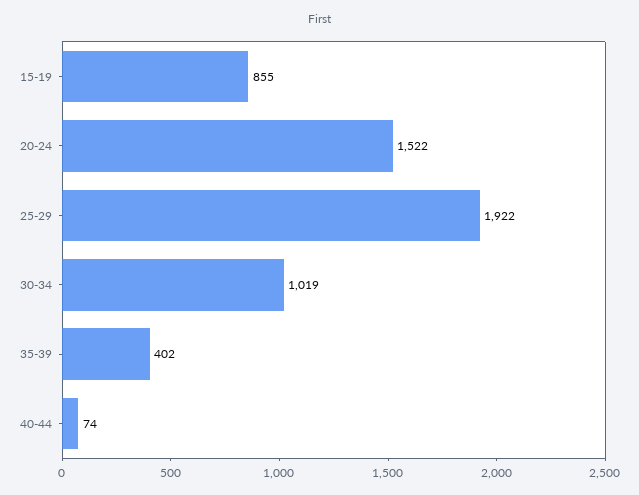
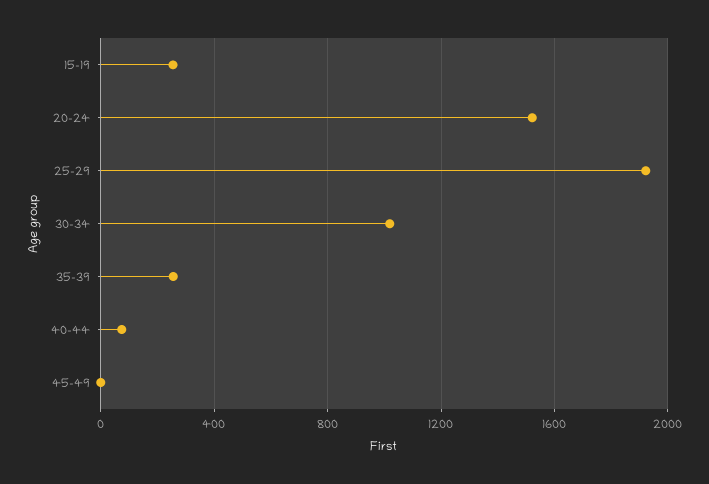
15-19: 855 -> 250
35-39: 402 -> 250
45-49: none -> 0

